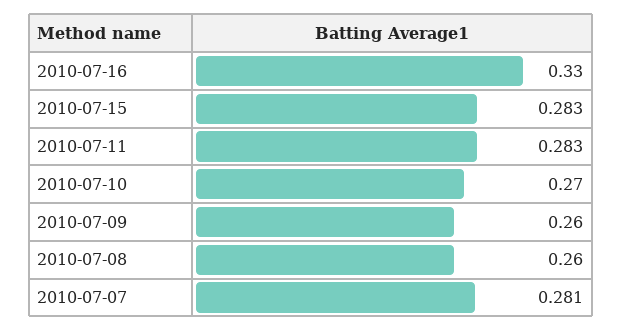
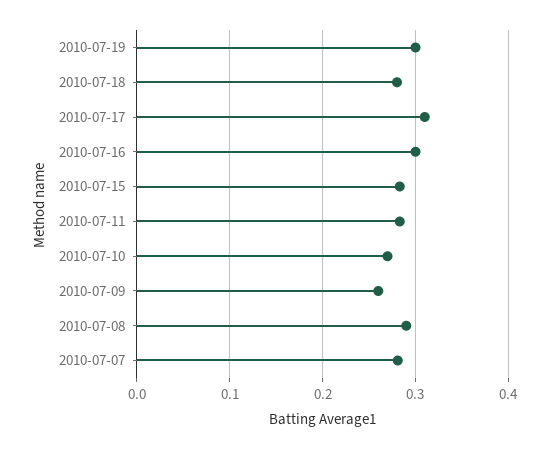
2010-07-16: 0.33 -> 0.3
2010-07-08: 0.26 -> 0.29
2010-07-19: none -> 0.3
2010-07-18: none -> 0.28
2010-07-17: none -> 0.31

